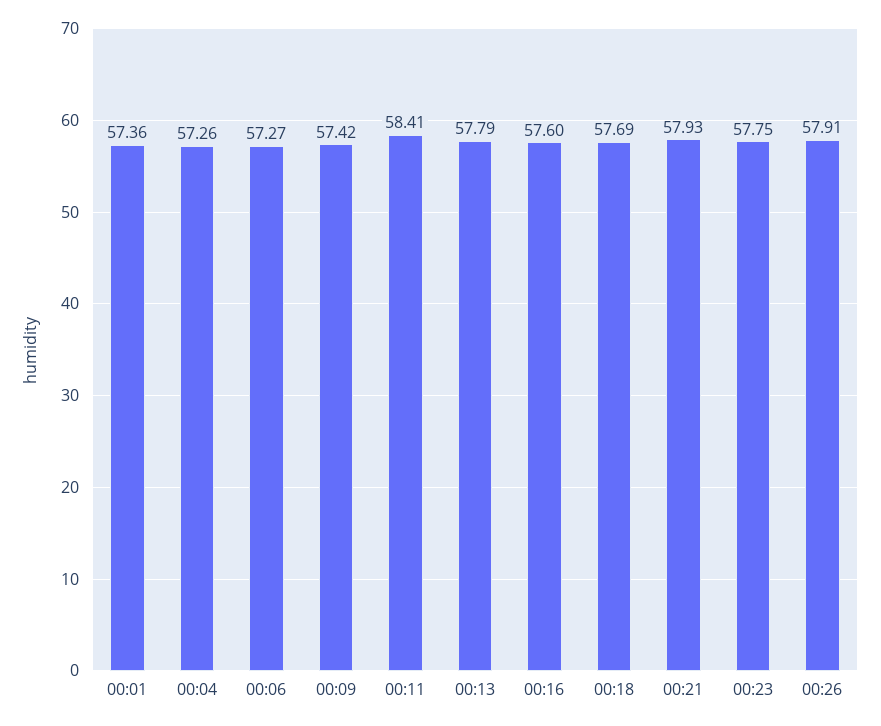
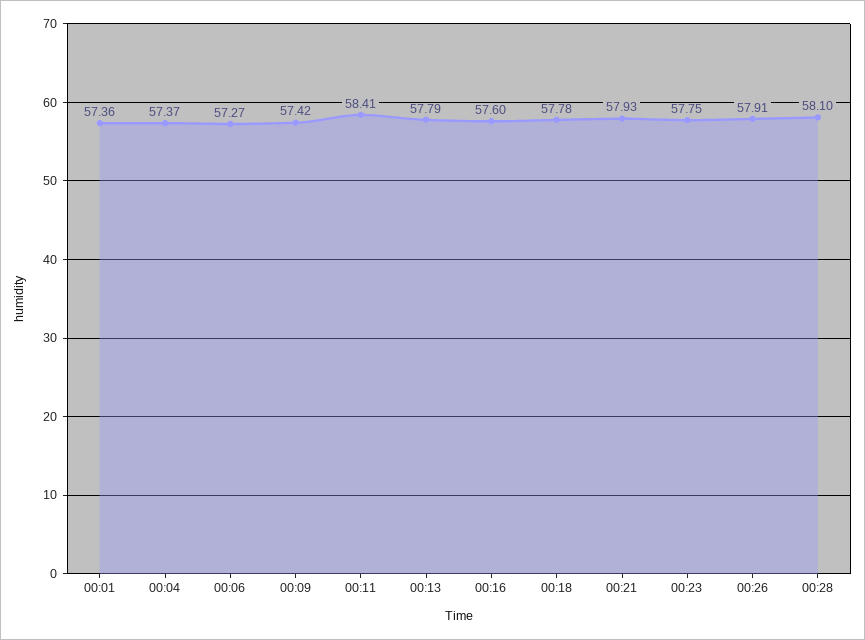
00:04: 57.26 -> 57.37
00:18: 57.69 -> 57.78
00:28: none -> 58.1

